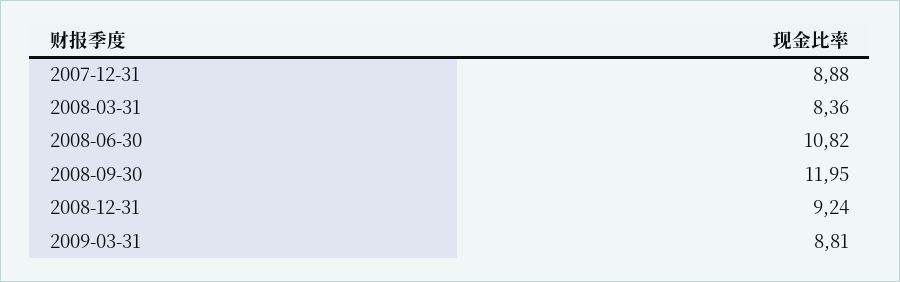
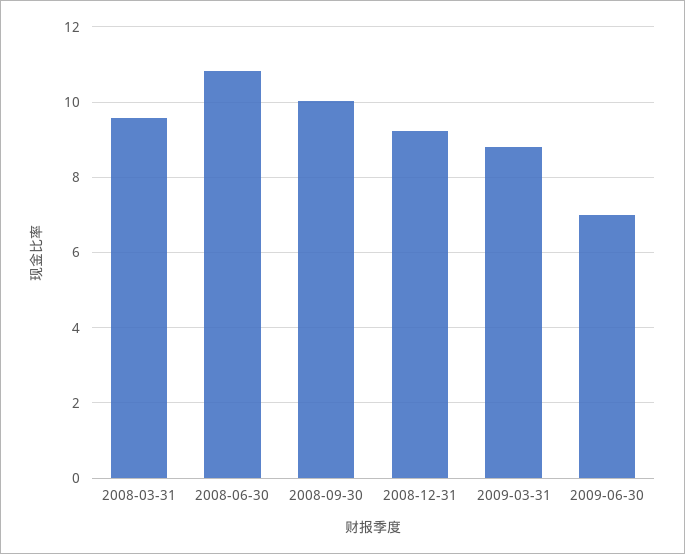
2007-12-31: 8.88 -> none
2008-03-31: 8.36 -> 9.6
2008-09-30: 11.95 -> 10
2009-06-30: none -> 7

